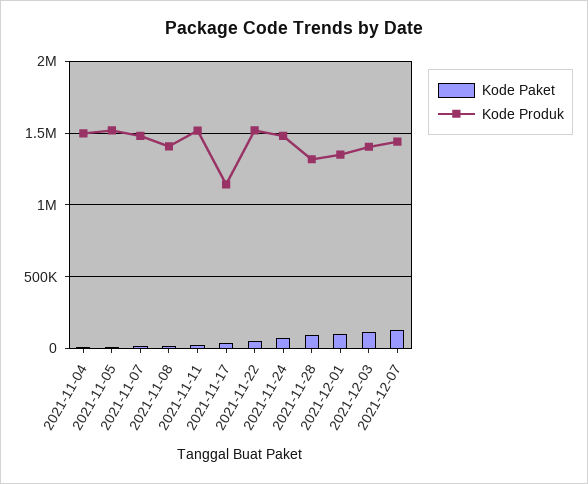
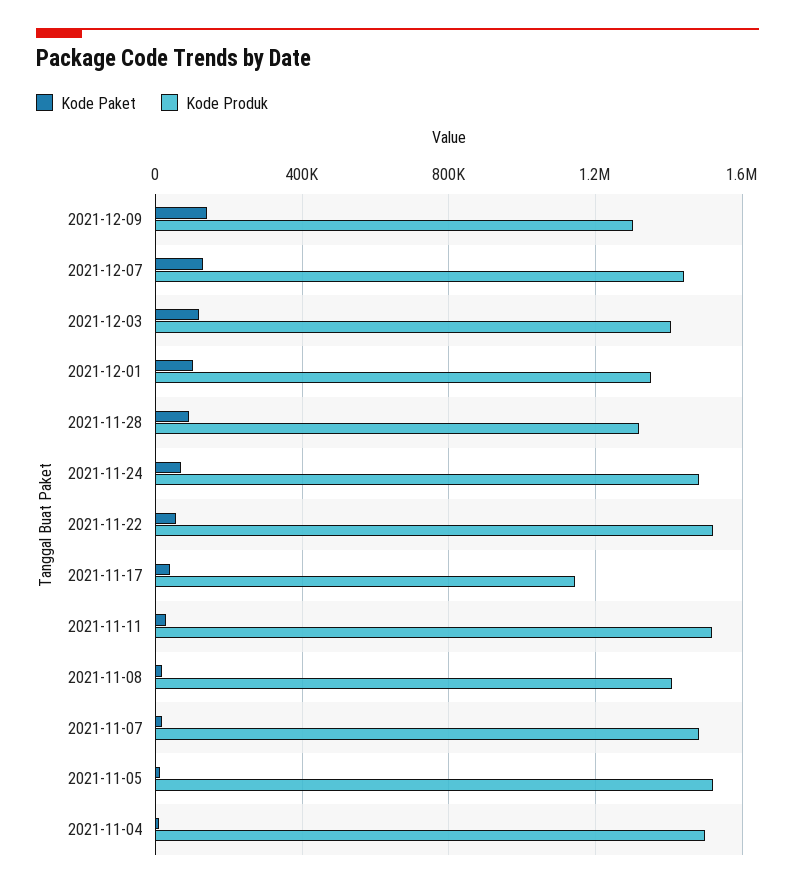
Kode Paket, 2021-12-09: none -> 150000
Kode Produk, 2021-12-09: none -> 1300000

